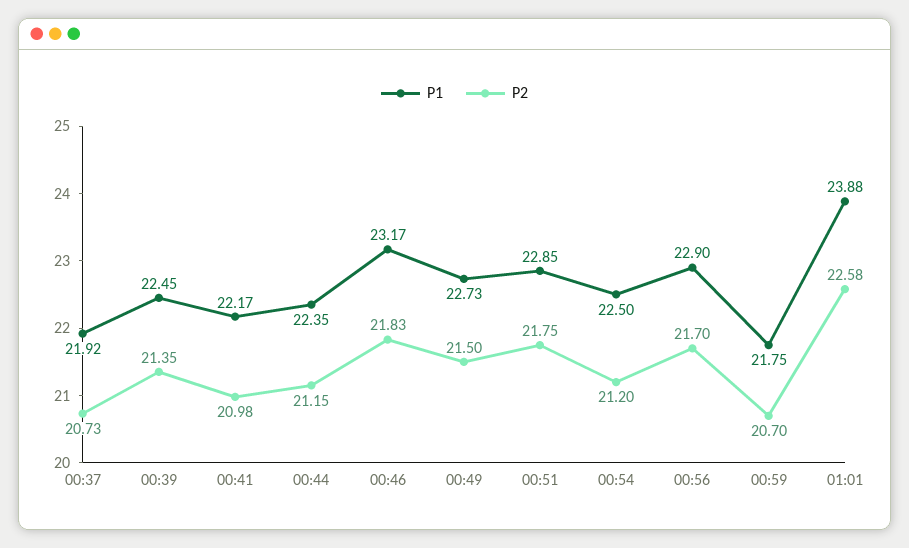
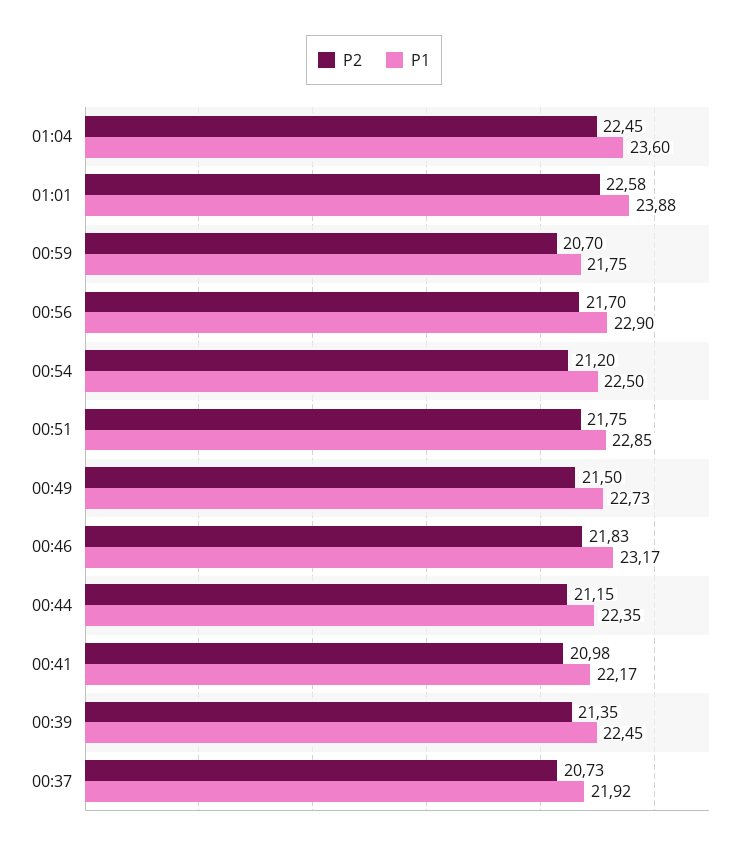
P2, 01:04: none -> 22.45
P1, 01:04: none -> 23.6

